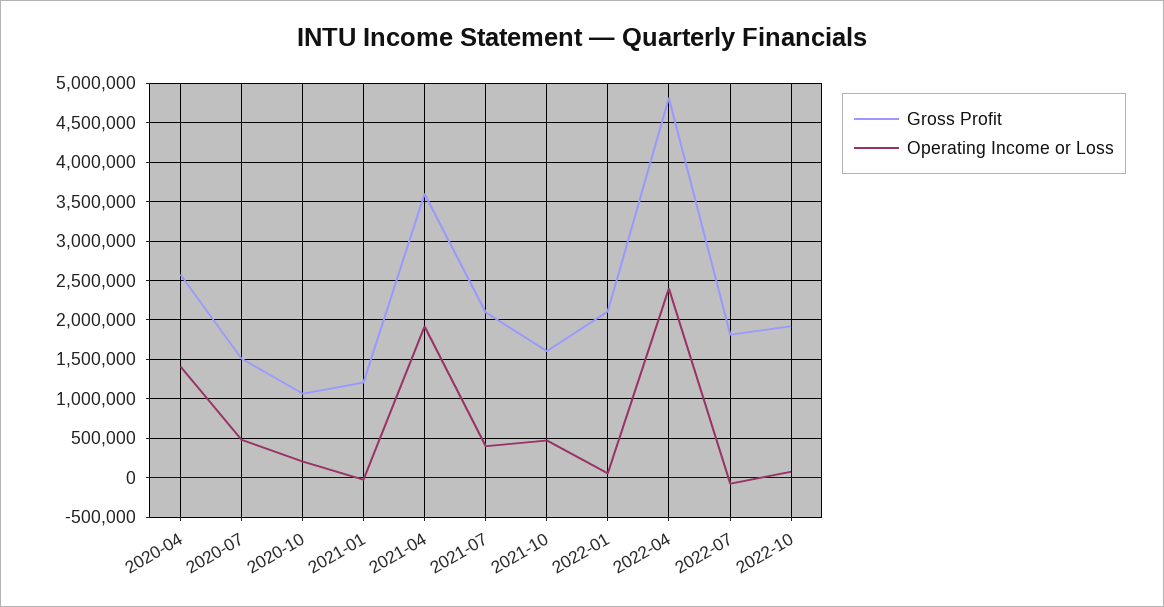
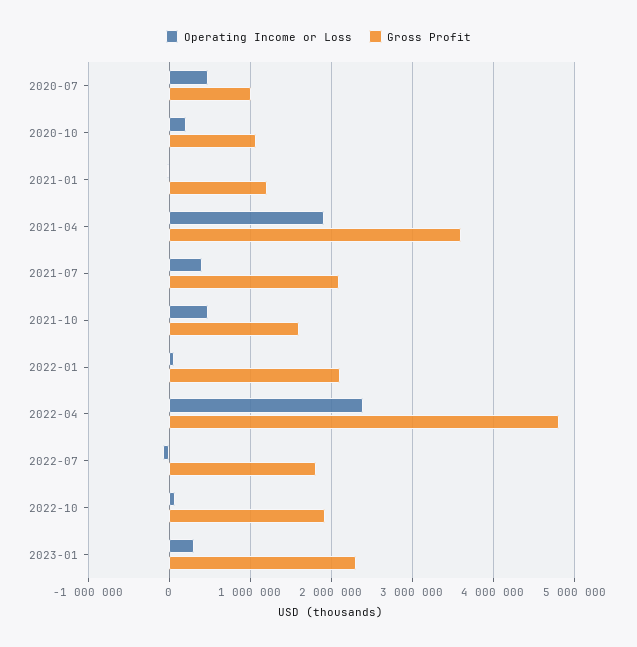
Gross Profit, 2020-04: 2600000 -> none
Operating Income or Loss, 2020-04: 1400000 -> none
Gross Profit, 2020-07: 1500000 -> 1000000
Operating Income or Loss, 2023-01: none -> 300000
Gross Profit, 2023-01: none -> 2300000

